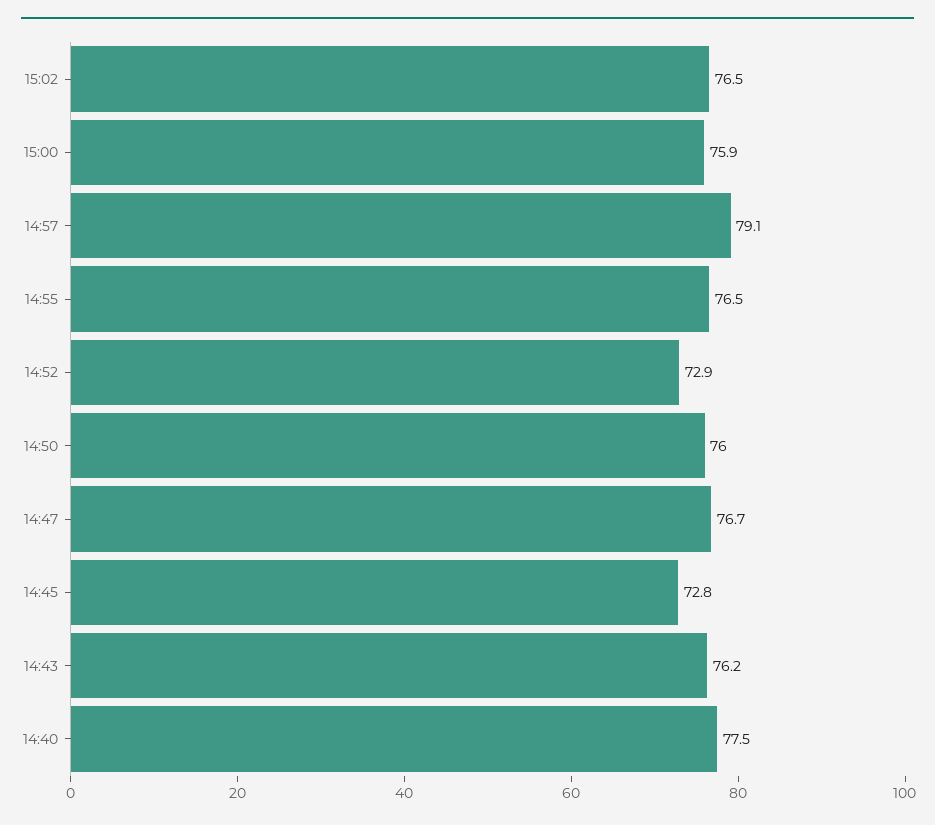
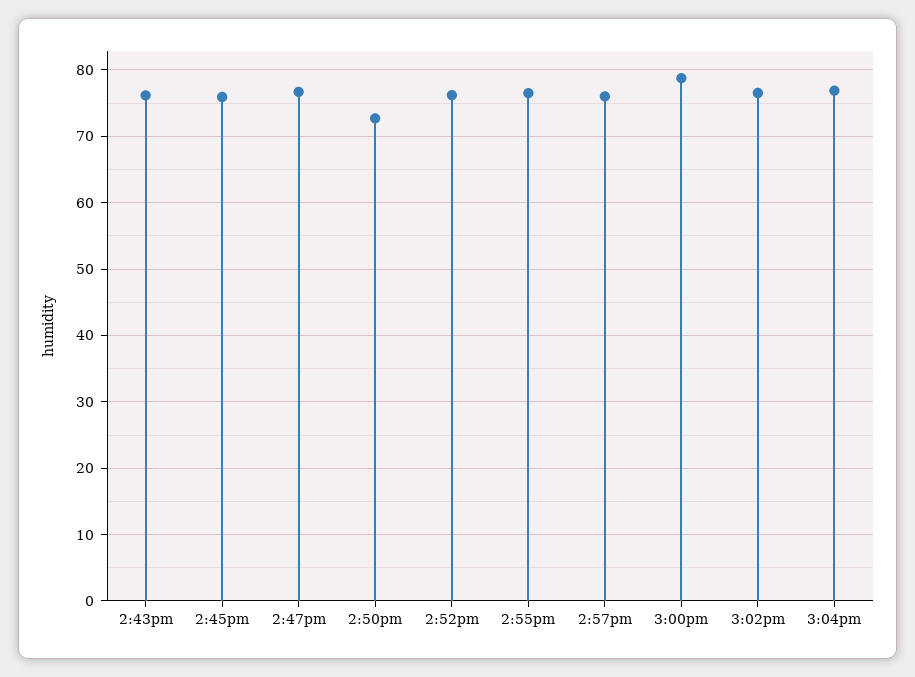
15:00: 75.9 -> 79
14:57: 79.1 -> 76
14:52: 72.9 -> 76
14:50: 76 -> 73
14:45: 72.8 -> 76
14:40: 77.5 -> none
3:04pm: none -> 77

